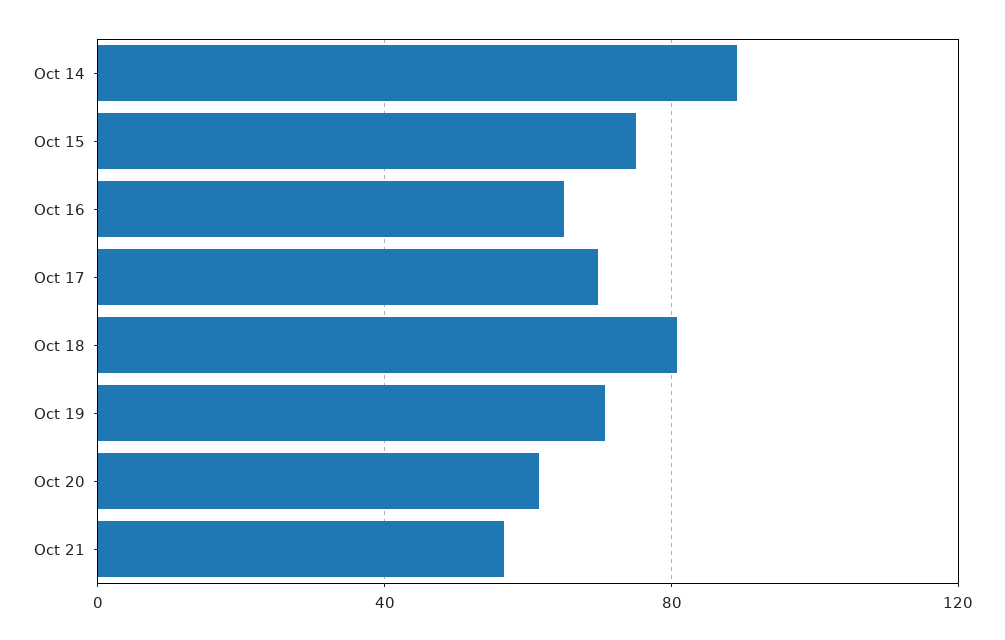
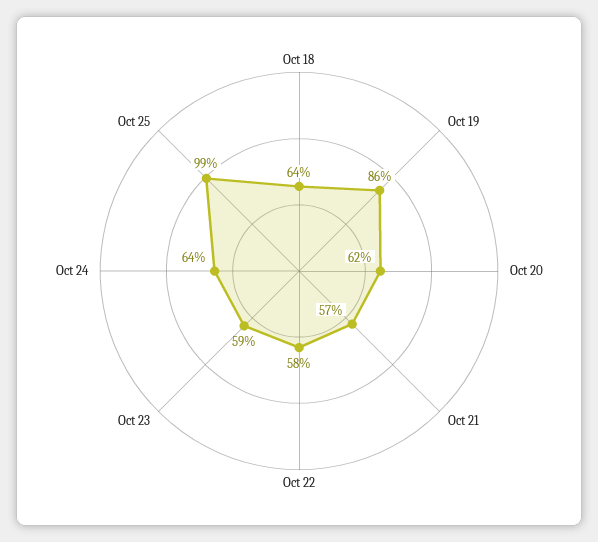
Oct 14: 90 -> none
Oct 15: 75 -> none
Oct 16: 65 -> none
Oct 17: 70 -> none
Oct 18: 80 -> 64
Oct 19: 70 -> 86
Oct 22: none -> 58
Oct 23: none -> 59
Oct 24: none -> 64
Oct 25: none -> 99

